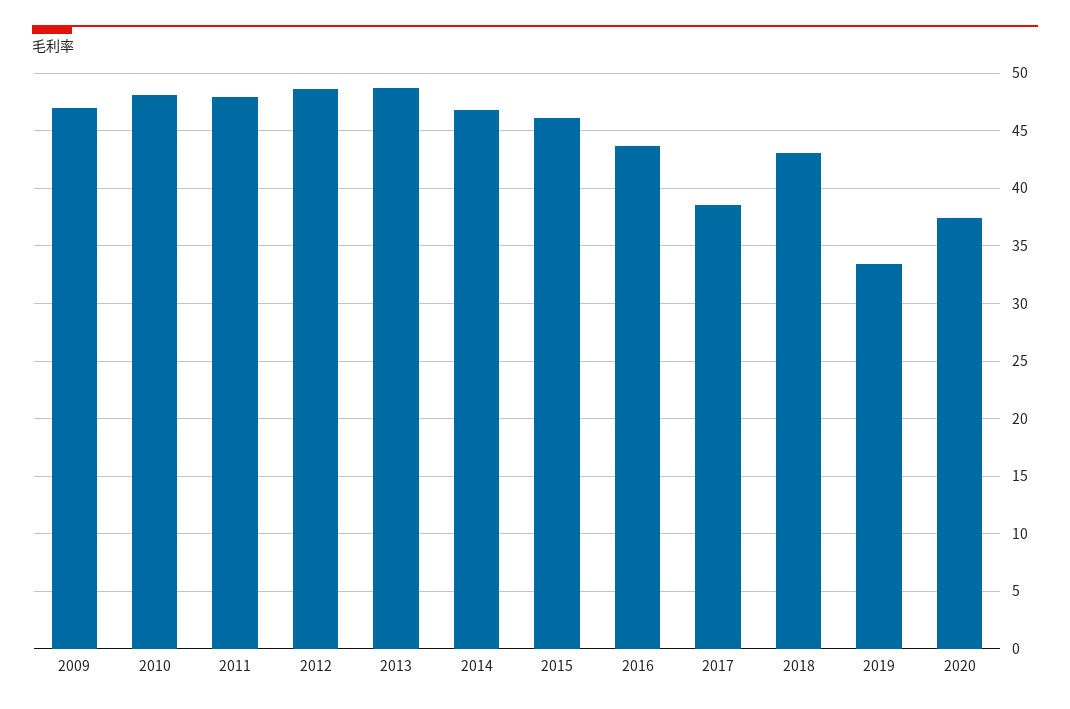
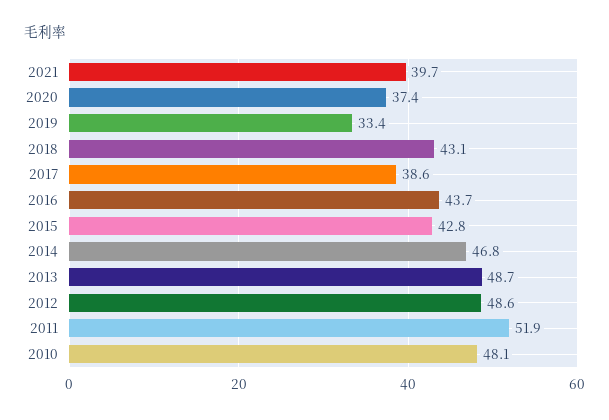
2009: 47 -> none
2011: 48 -> 51.9
2015: 46 -> 42.8
2021: none -> 39.7

